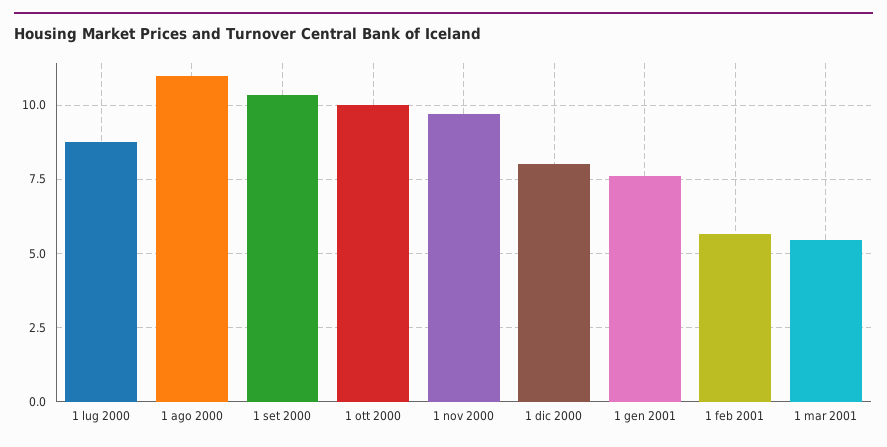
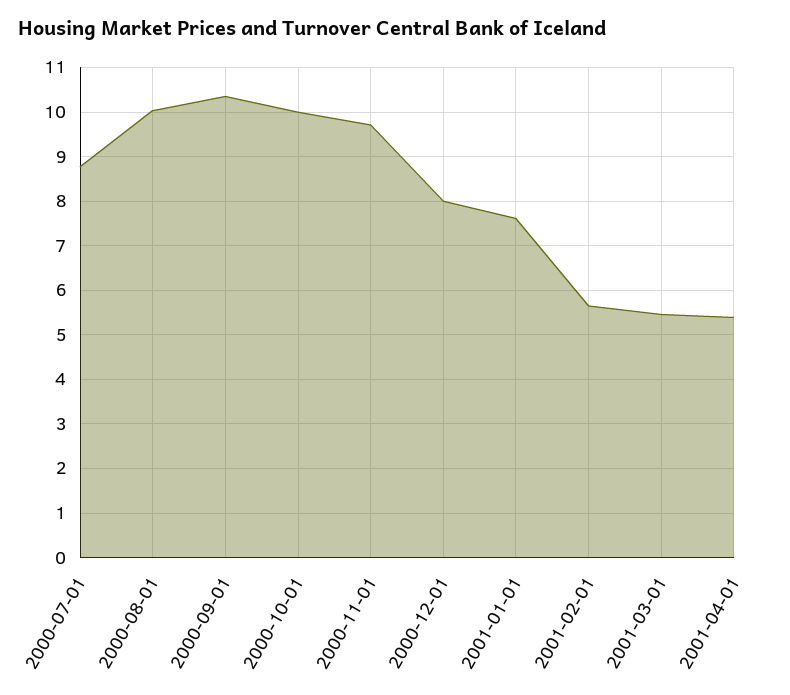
1 ago 2000: 11 -> 10
2001-04-01: none -> 5.4

